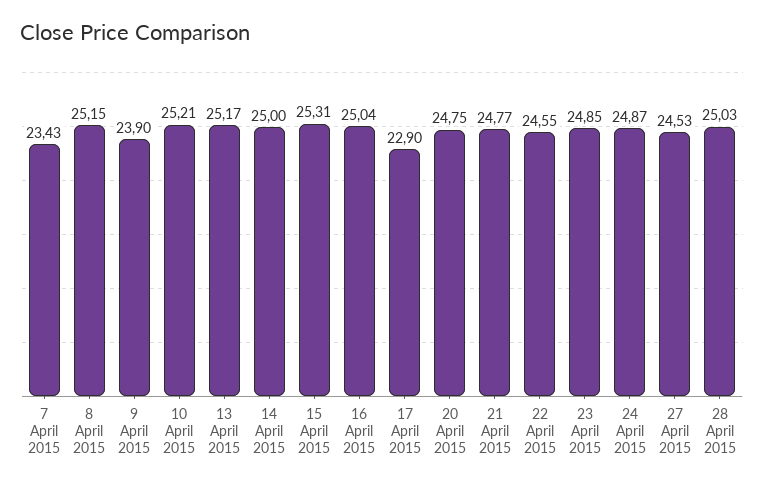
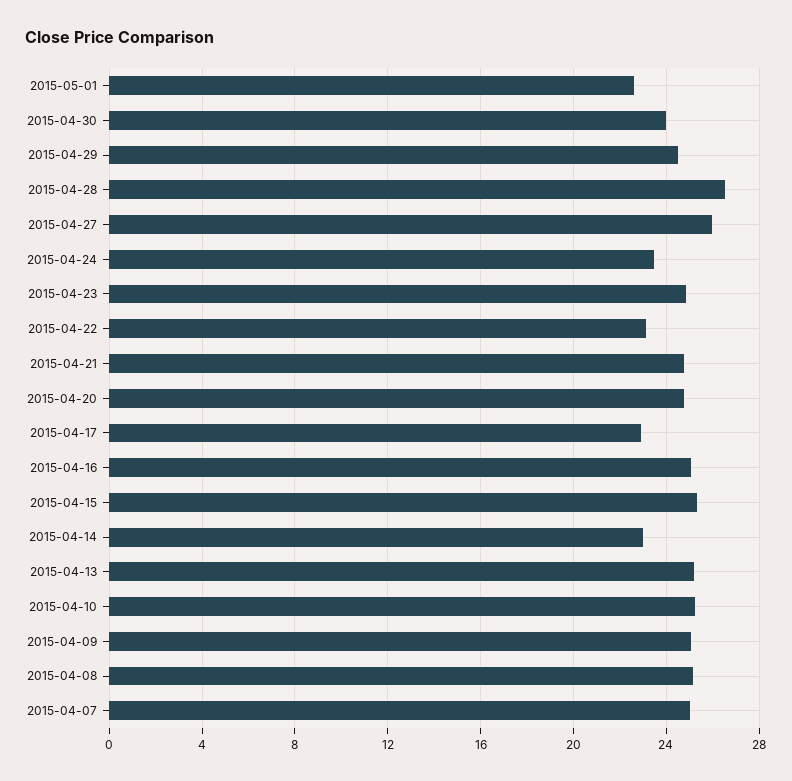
7 April 2015: 23.43 -> 25
9 April 2015: 23.9 -> 25
14 April 2015: 25 -> 23
22 April 2015: 24.55 -> 23
24 April 2015: 24.87 -> 23.5
27 April 2015: 24.53 -> 26
28 April 2015: 25.03 -> 26.5
2015-05-01: none -> 22.5
2015-04-30: none -> 24
2015-04-29: none -> 24.5

